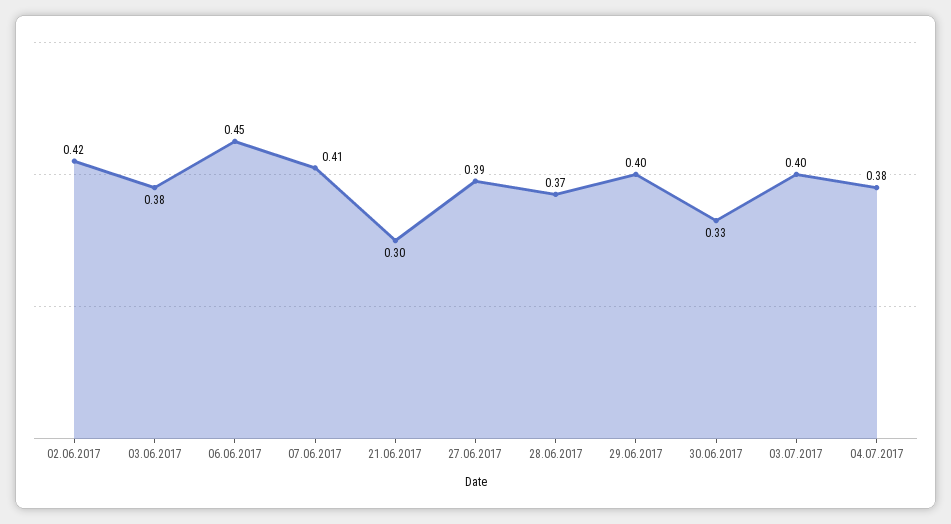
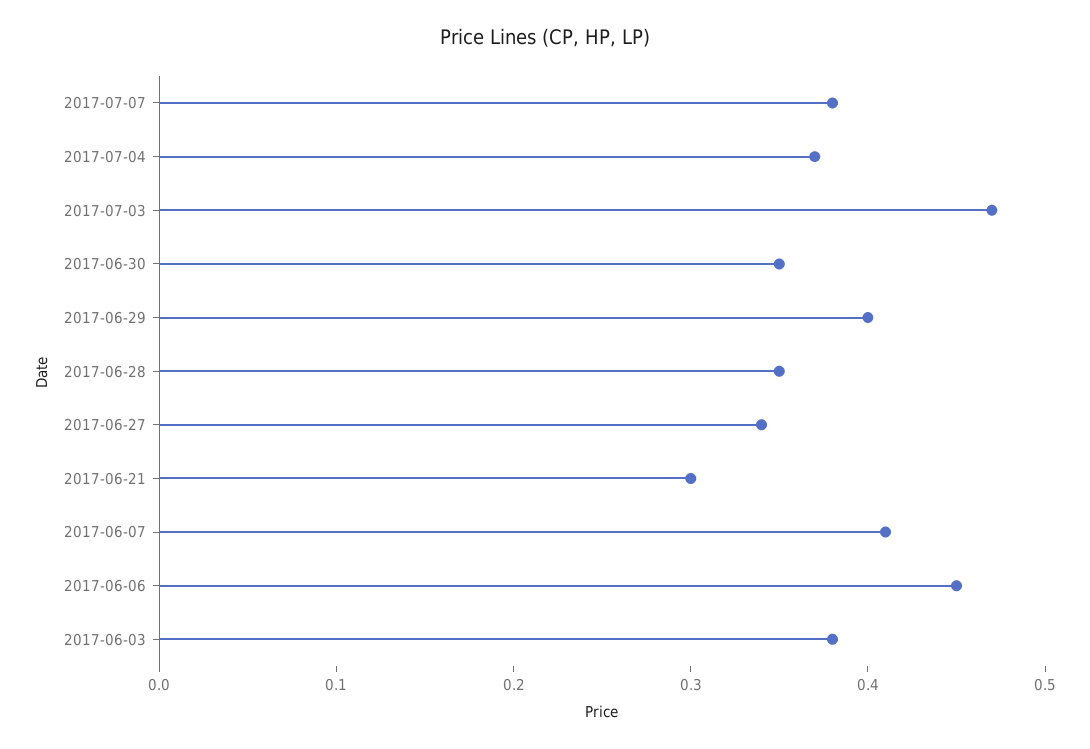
02.06.2017: 0.42 -> none
27.06.2017: 0.39 -> 0.34
28.06.2017: 0.37 -> 0.35
30.06.2017: 0.33 -> 0.35
03.07.2017: 0.4 -> 0.47
04.07.2017: 0.38 -> 0.37
2017-07-07: none -> 0.38

